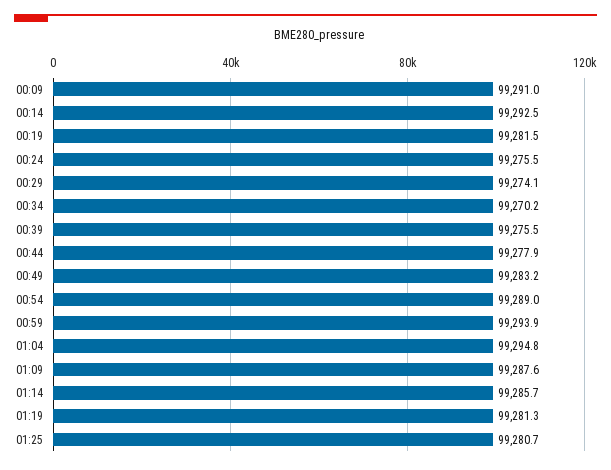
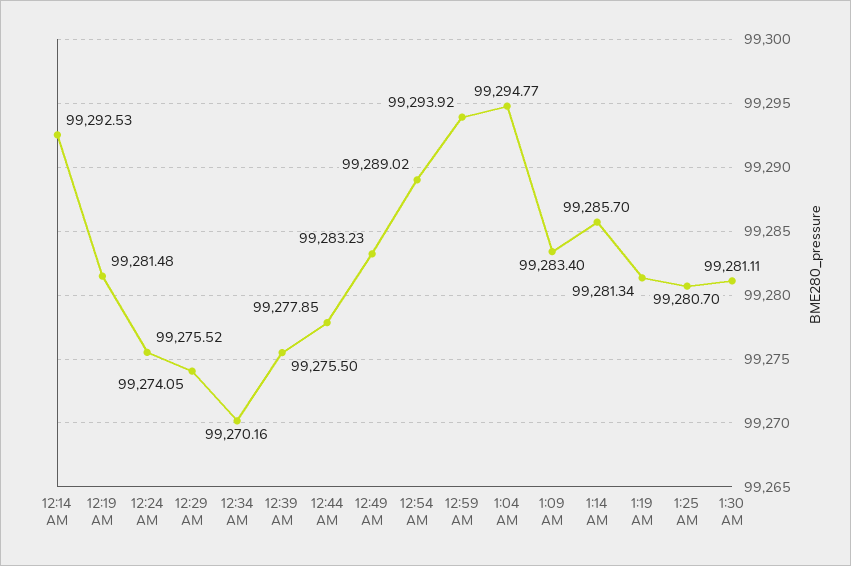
00:09: 99291 -> none
01:09: 99287.6 -> 99283.4
1:30 AM: none -> 99281.11

